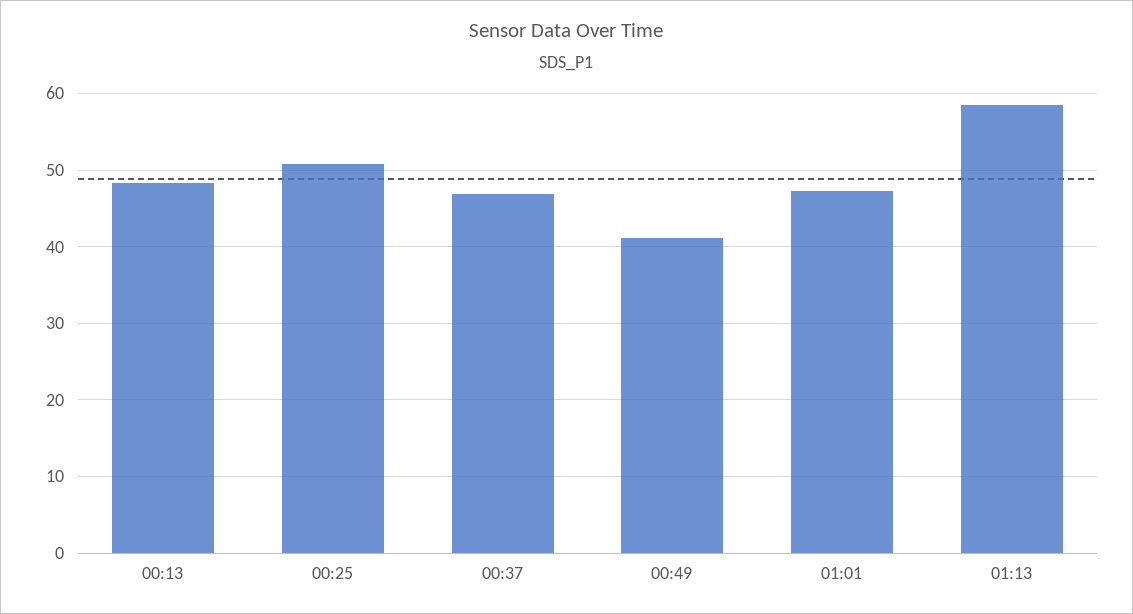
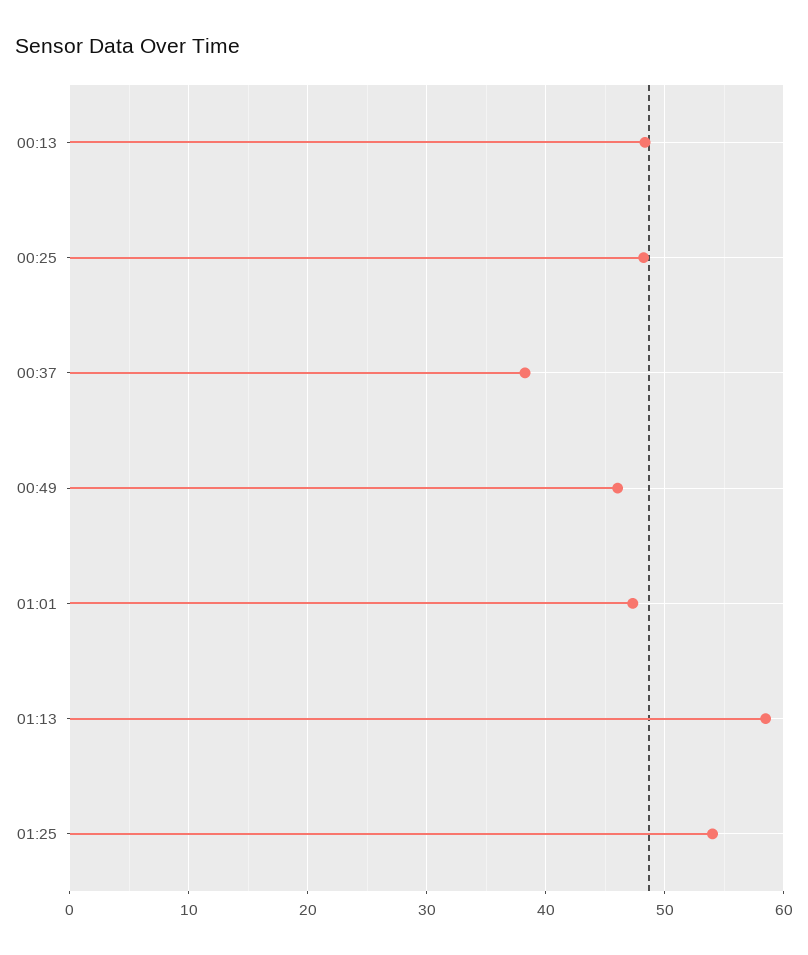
00:25: 51 -> 48
00:37: 47 -> 38
00:49: 41 -> 46
01:25: none -> 54

